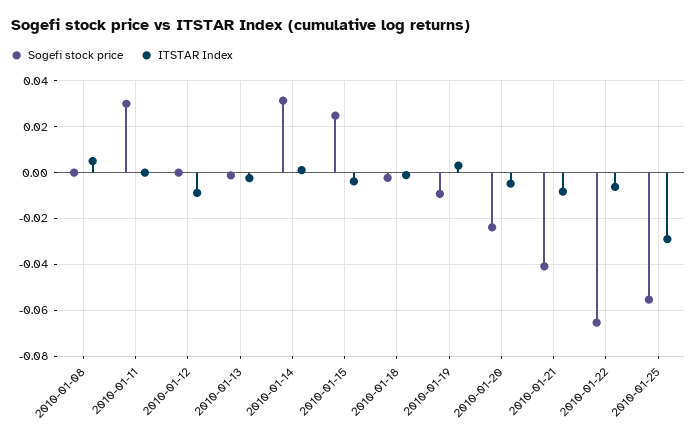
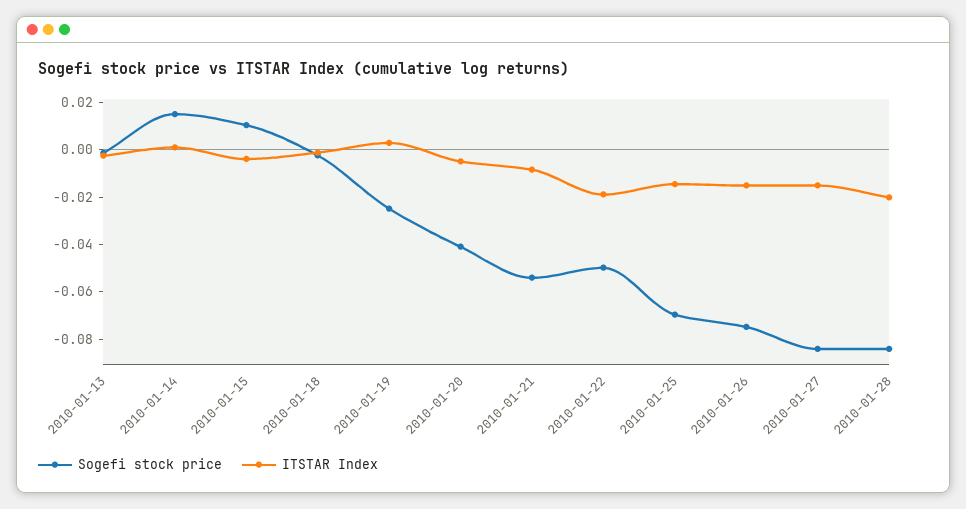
Sogefi stock price, 2010-01-08: 0 -> none
ITSTAR Index, 2010-01-08: 0.005 -> none
Sogefi stock price, 2010-01-11: 0.03 -> none
ITSTAR Index, 2010-01-11: 0 -> none
Sogefi stock price, 2010-01-12: 0 -> none
ITSTAR Index, 2010-01-12: -0.01 -> none
Sogefi stock price, 2010-01-14: 0.03 -> 0.015
Sogefi stock price, 2010-01-15: 0.025 -> 0.01
Sogefi stock price, 2010-01-19: -0.01 -> -0.025
Sogefi stock price, 2010-01-20: -0.025 -> -0.04
Sogefi stock price, 2010-01-21: -0.04 -> -0.055
Sogefi stock price, 2010-01-22: -0.065 -> -0.05
ITSTAR Index, 2010-01-22: -0.005 -> -0.02
Sogefi stock price, 2010-01-25: -0.055 -> -0.07
ITSTAR Index, 2010-01-25: -0.03 -> -0.015
Sogefi stock price, 2010-01-26: none -> -0.075
ITSTAR Index, 2010-01-26: none -> -0.015
Sogefi stock price, 2010-01-27: none -> -0.085
ITSTAR Index, 2010-01-27: none -> -0.015
Sogefi stock price, 2010-01-28: none -> -0.085
ITSTAR Index, 2010-01-28: none -> -0.02

